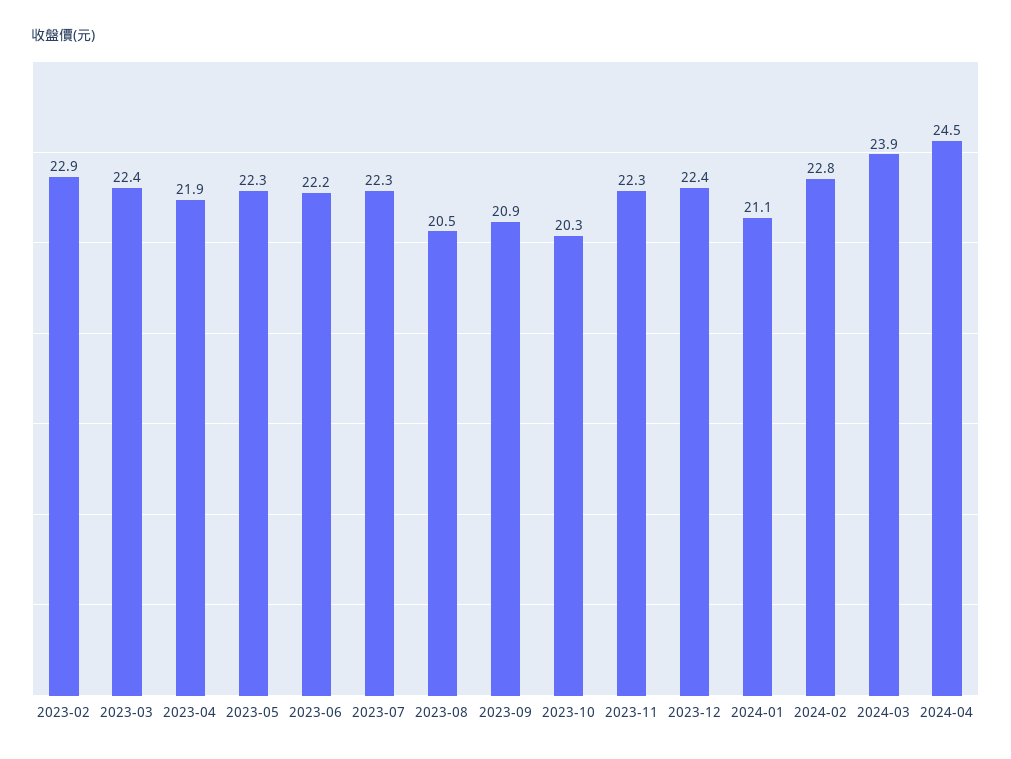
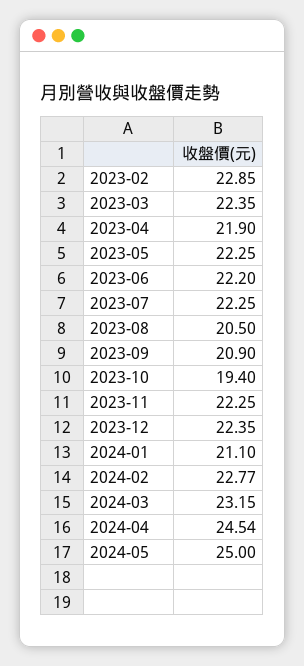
2023-10: 20.3 -> 19.4
2024-03: 23.9 -> 23.15
2024-05: none -> 25

